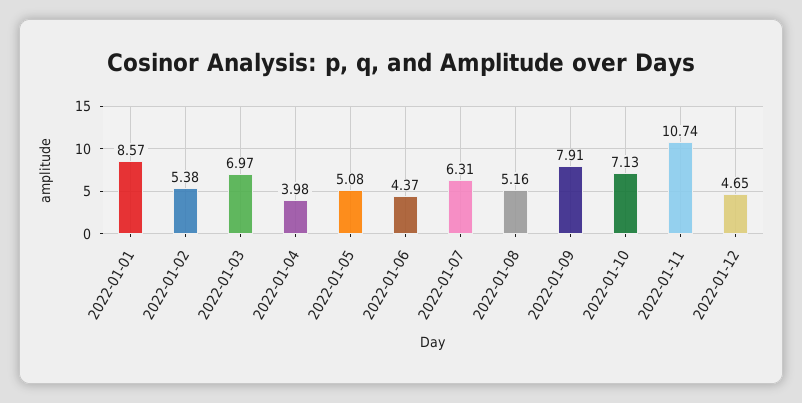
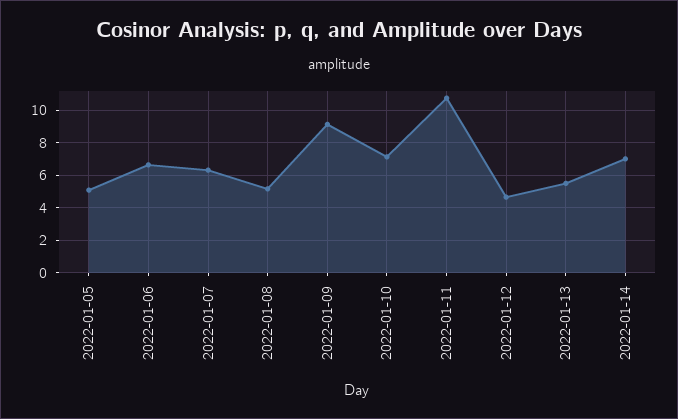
2022-01-01: 8.57 -> none
2022-01-02: 5.38 -> none
2022-01-03: 6.97 -> none
2022-01-04: 3.98 -> none
2022-01-06: 4.37 -> 6.5
2022-01-09: 7.91 -> 9
2022-01-13: none -> 5.5
2022-01-14: none -> 7

